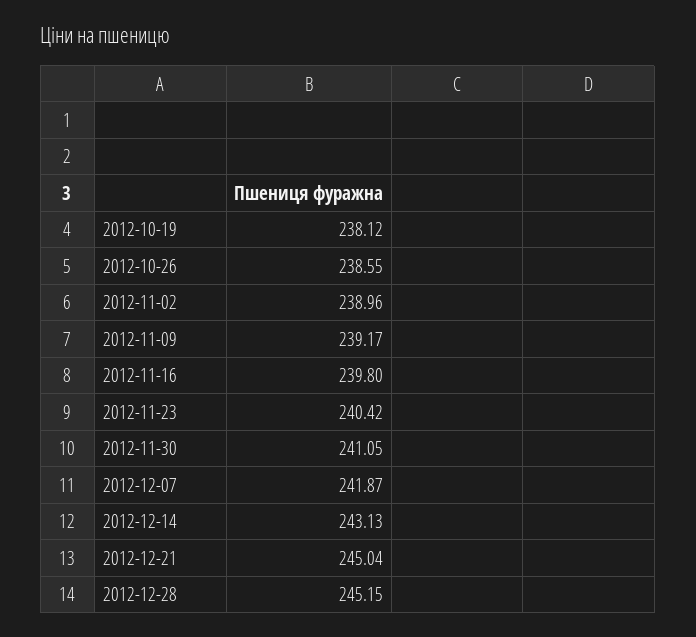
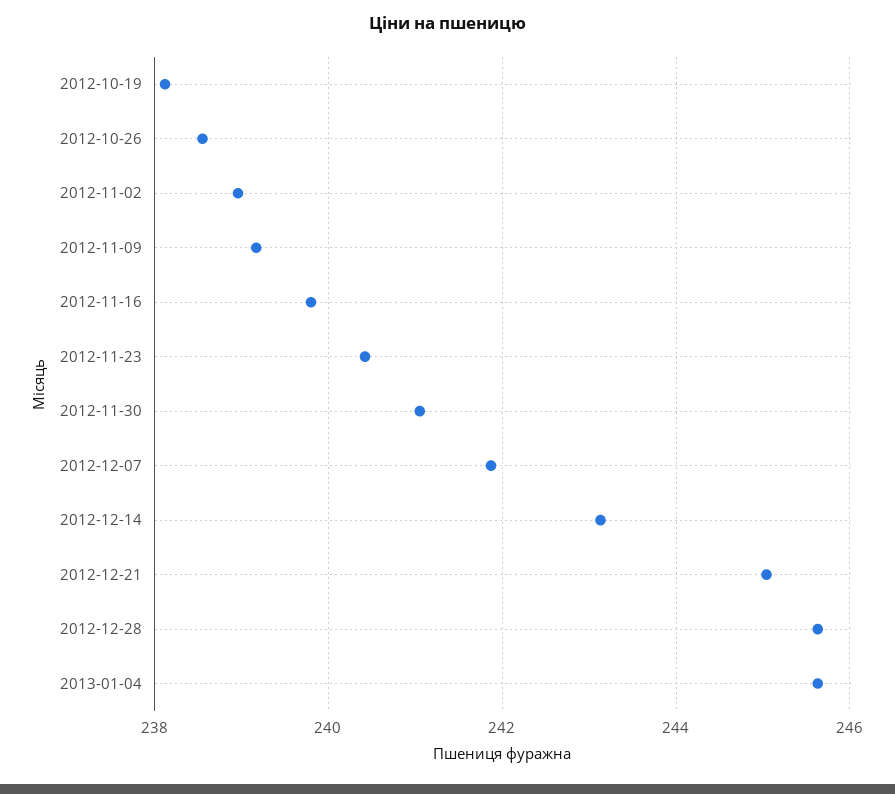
2012-12-28: 245.15 -> 245.6
2013-01-04: none -> 245.6

